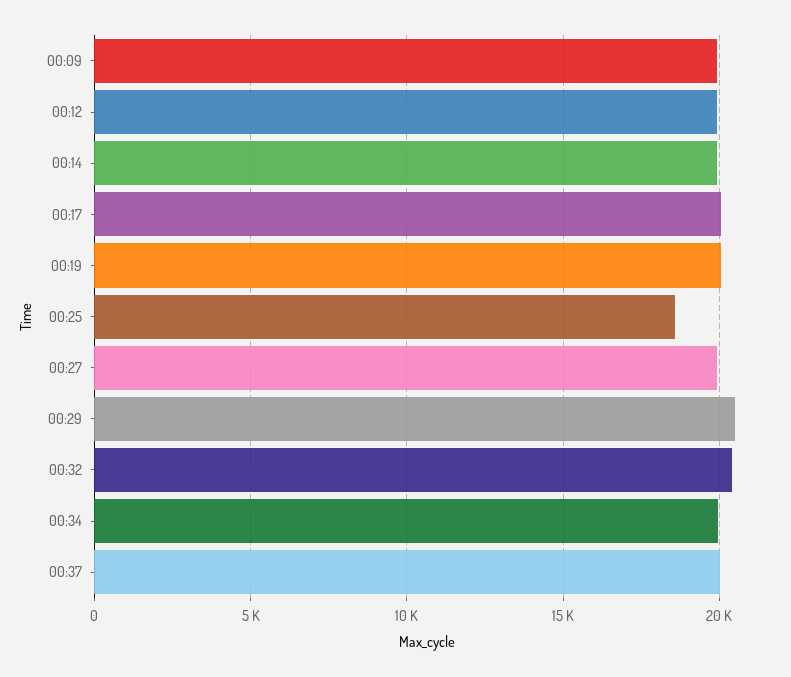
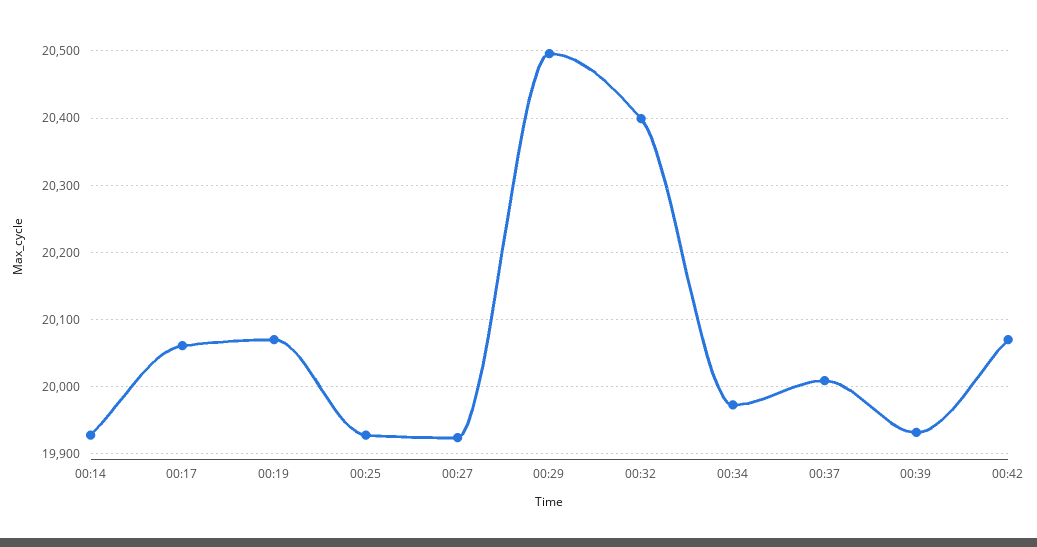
00:09: 20000 -> none
00:12: 20000 -> none
00:25: 18500 -> 19930
00:39: none -> 19930
00:42: none -> 20070

